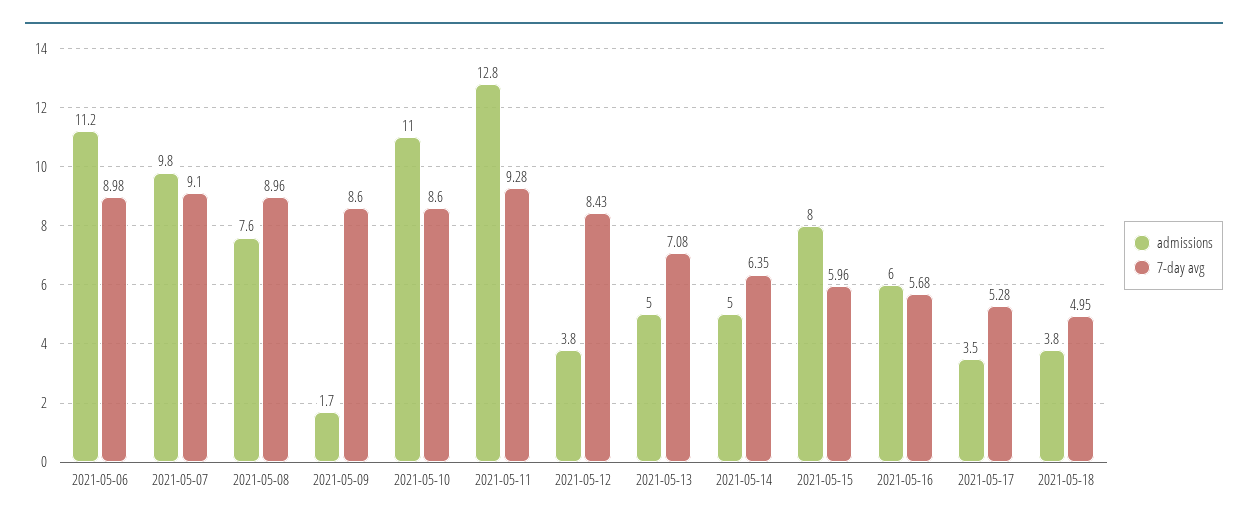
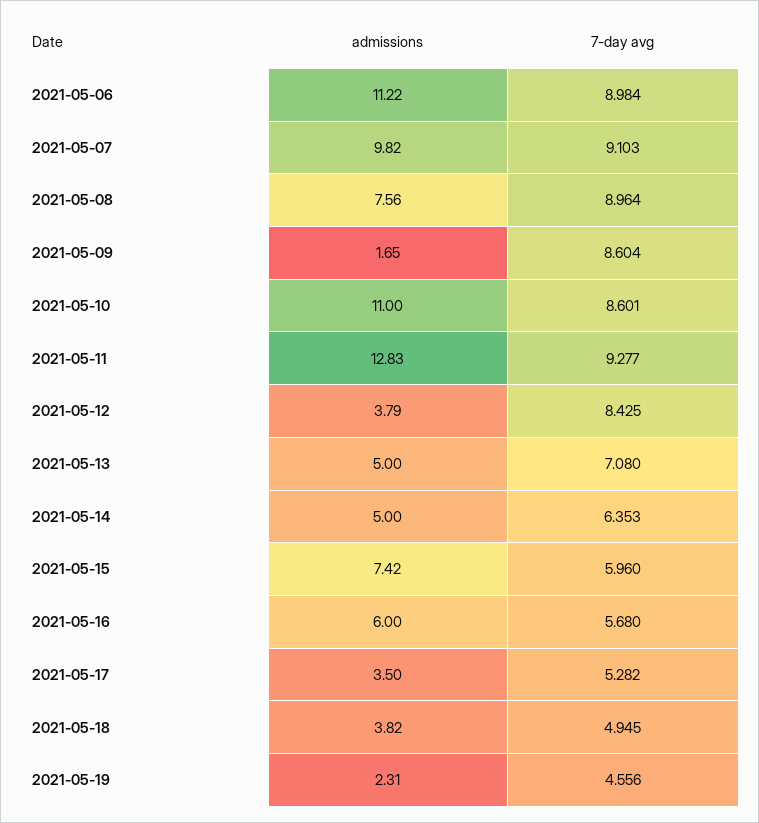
admissions, 2021-05-15: 8 -> 7.42
admissions, 2021-05-19: none -> 2.31
7-day avg, 2021-05-19: none -> 4.556

